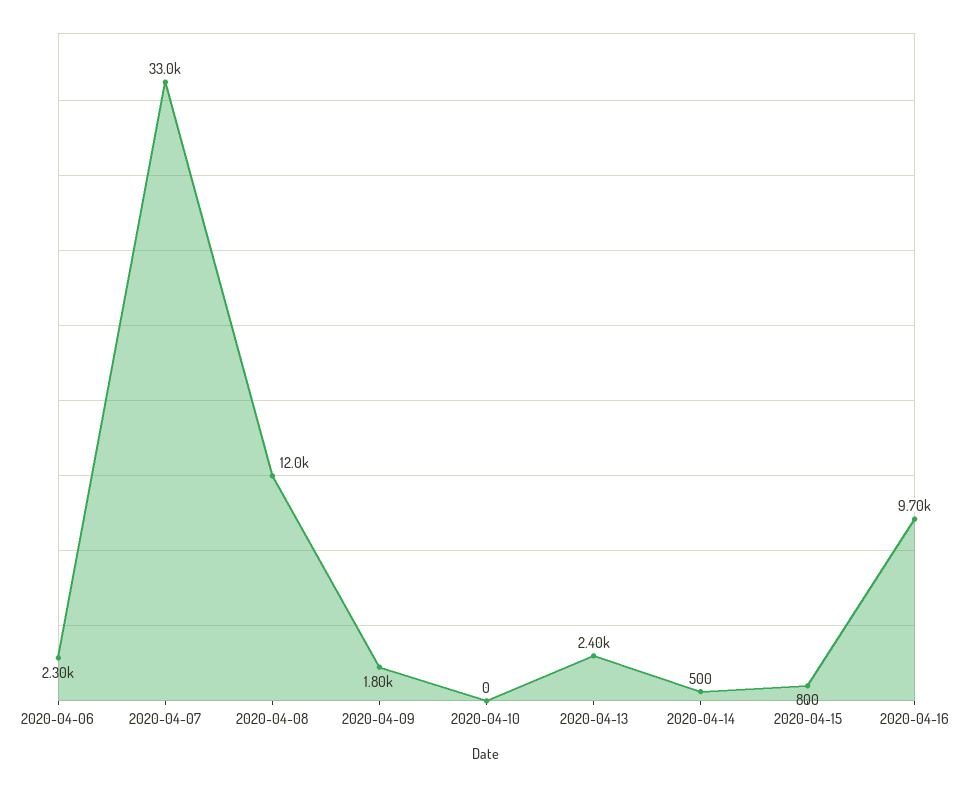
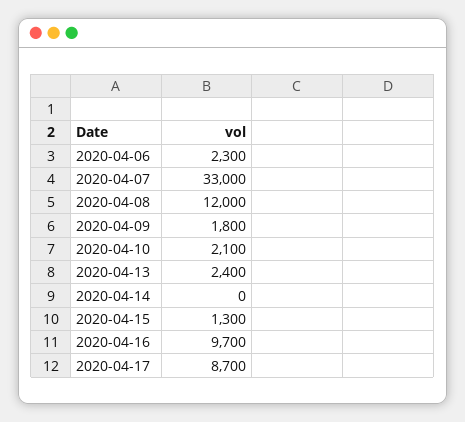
2020-04-10: 0 -> 2100
2020-04-14: 500 -> 0
2020-04-15: 800 -> 1300
2020-04-17: none -> 8700

